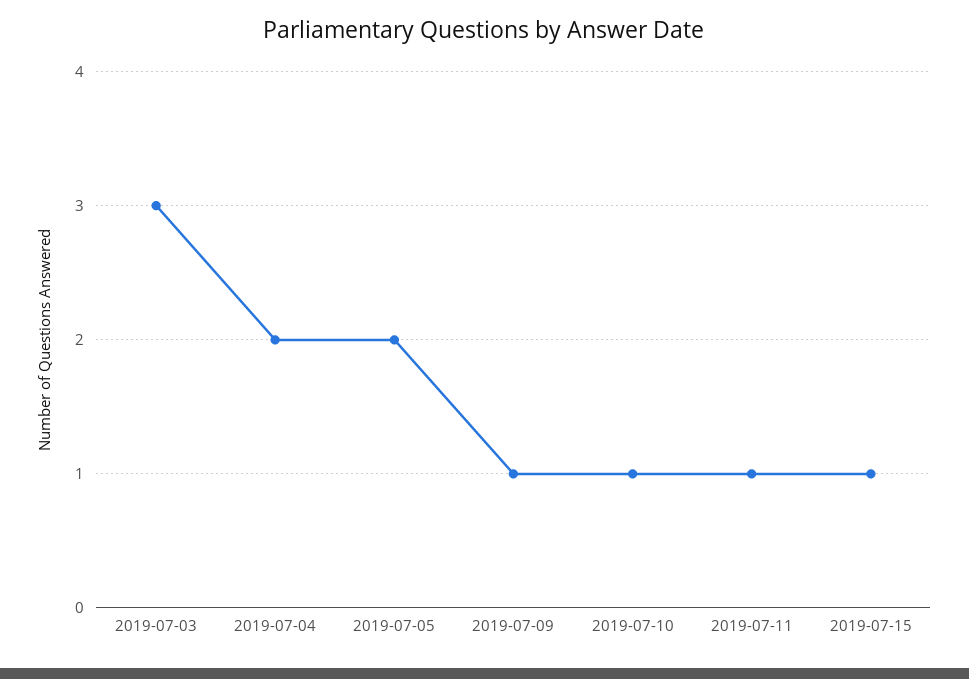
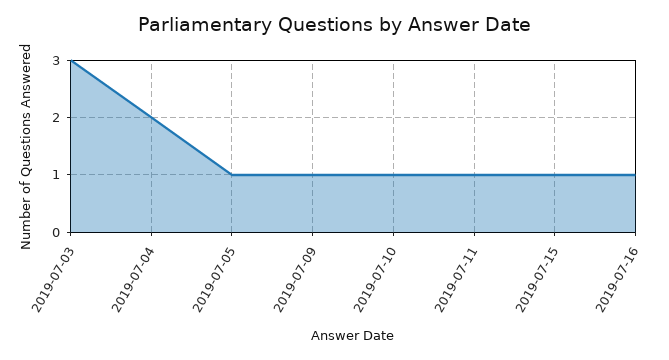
2019-07-05: 2 -> 1
2019-07-16: none -> 1

